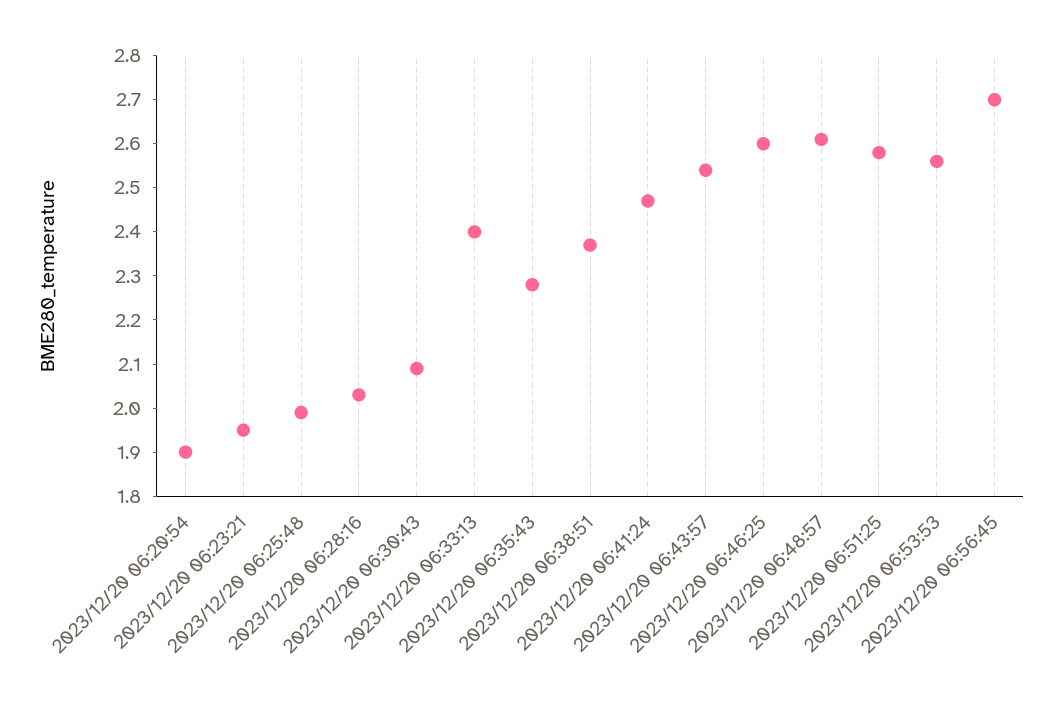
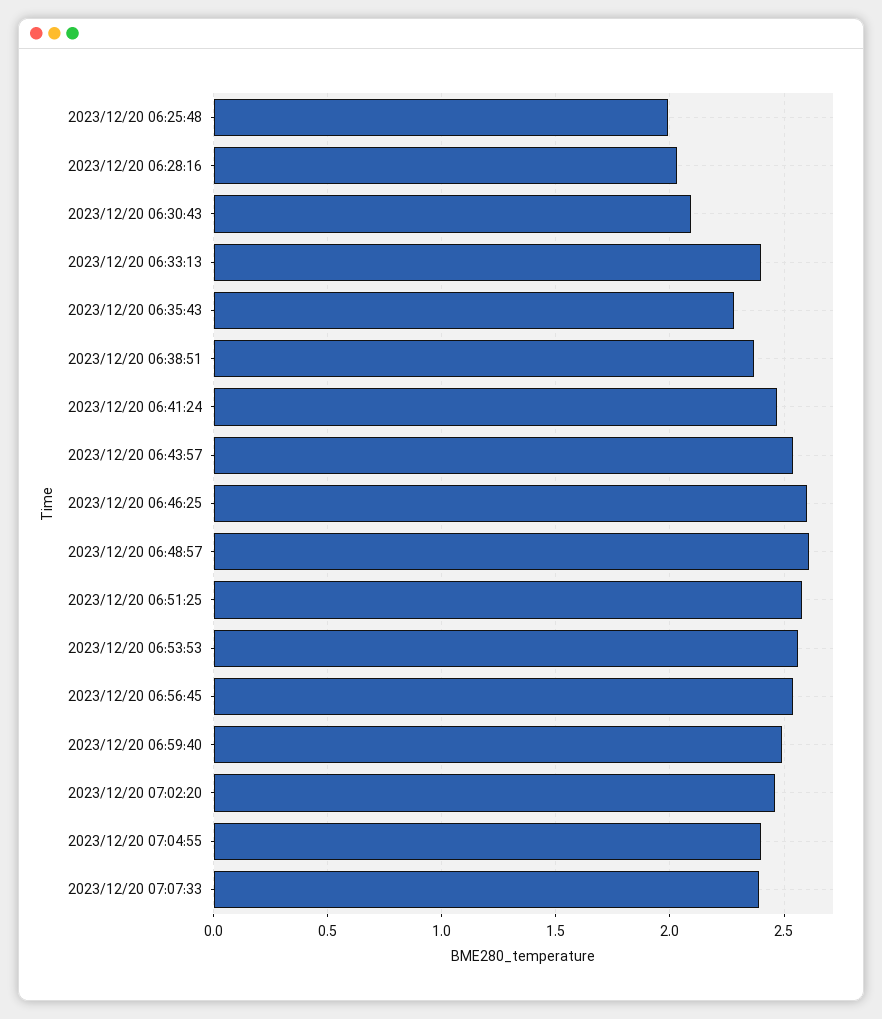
2023/12/20 06:20:54: 1.9 -> none
2023/12/20 06:23:21: 1.95 -> none
2023/12/20 06:56:45: 2.7 -> 2.55
2023/12/20 06:59:40: none -> 2.5
2023/12/20 07:02:20: none -> 2.45
2023/12/20 07:04:55: none -> 2.4
2023/12/20 07:07:33: none -> 2.4

